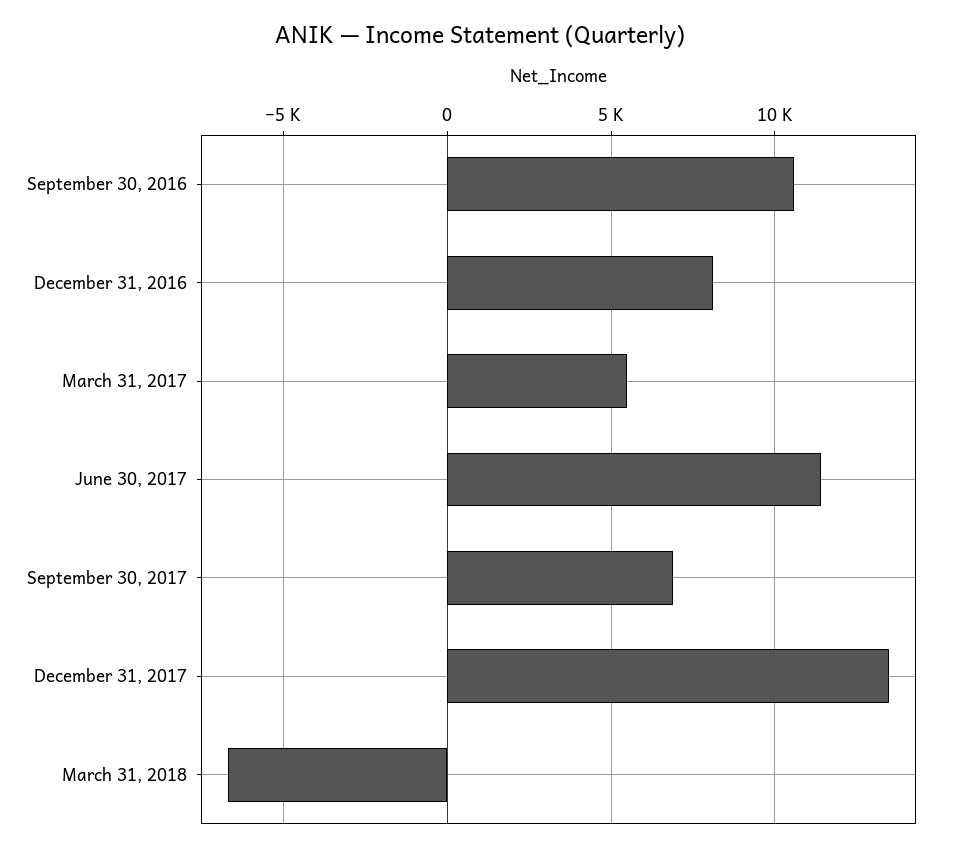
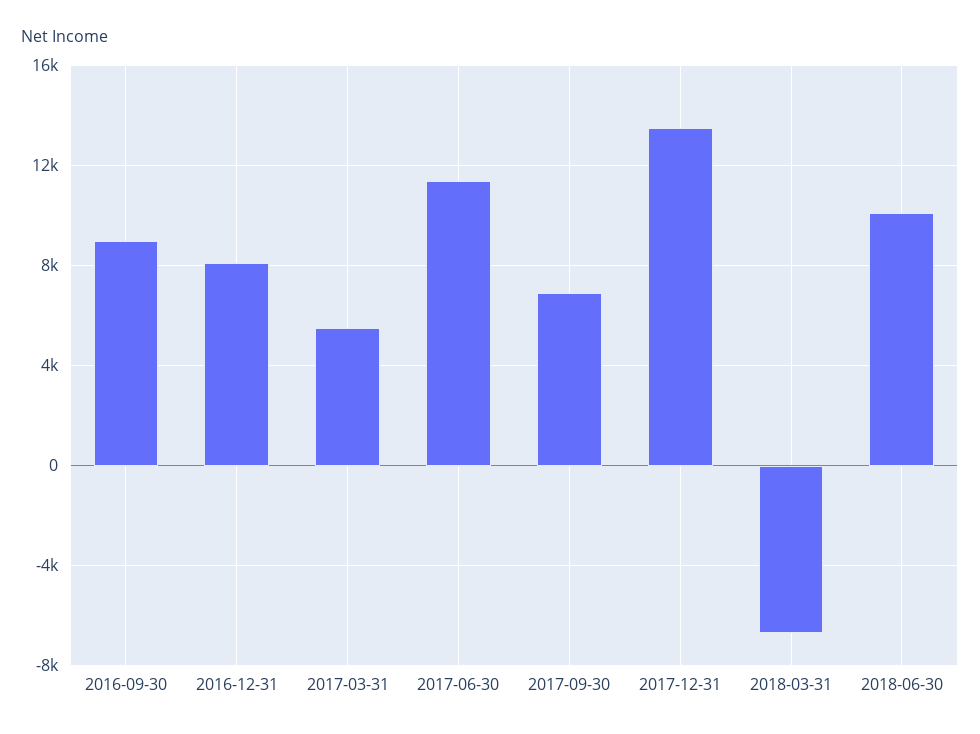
September 30, 2016: 10500 -> 9000
2018-06-30: none -> 10000

